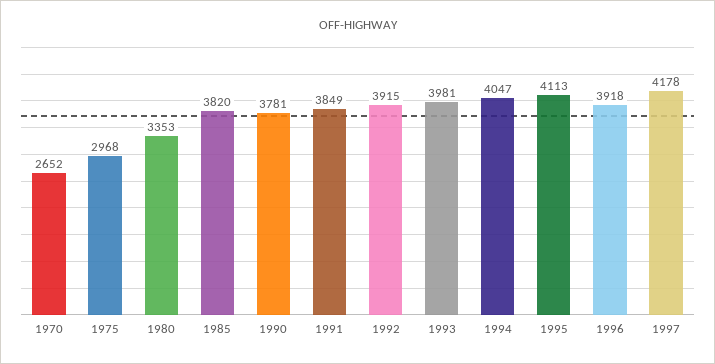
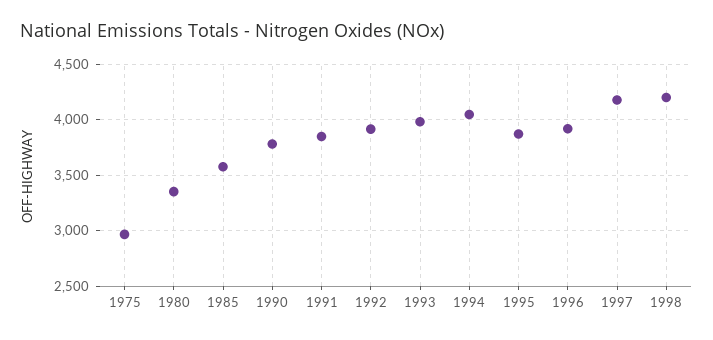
1970: 2652 -> none
1985: 3820 -> 3600
1995: 4113 -> 3900
1998: none -> 4200

